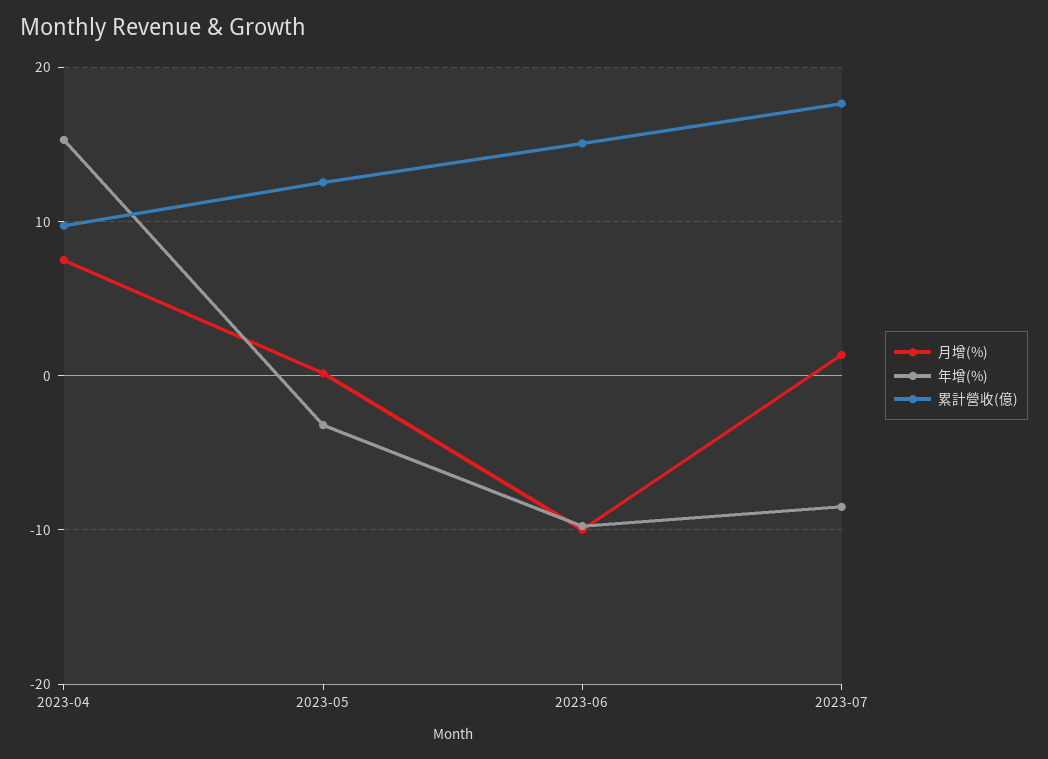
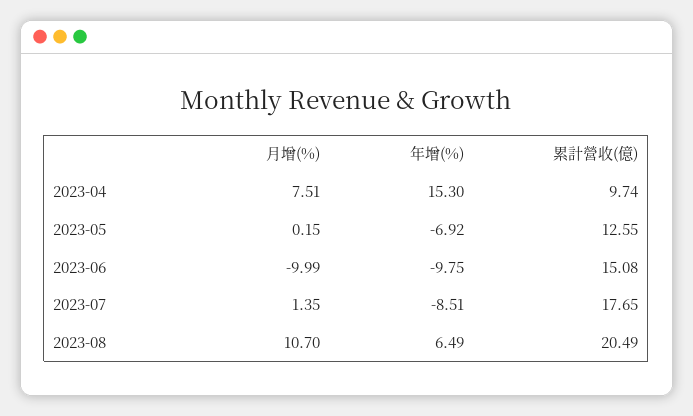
年增(%), 2023-05: -3 -> -6.92
月增(%), 2023-08: none -> 10.7
年增(%), 2023-08: none -> 6.49
累計營收(億), 2023-08: none -> 20.49

